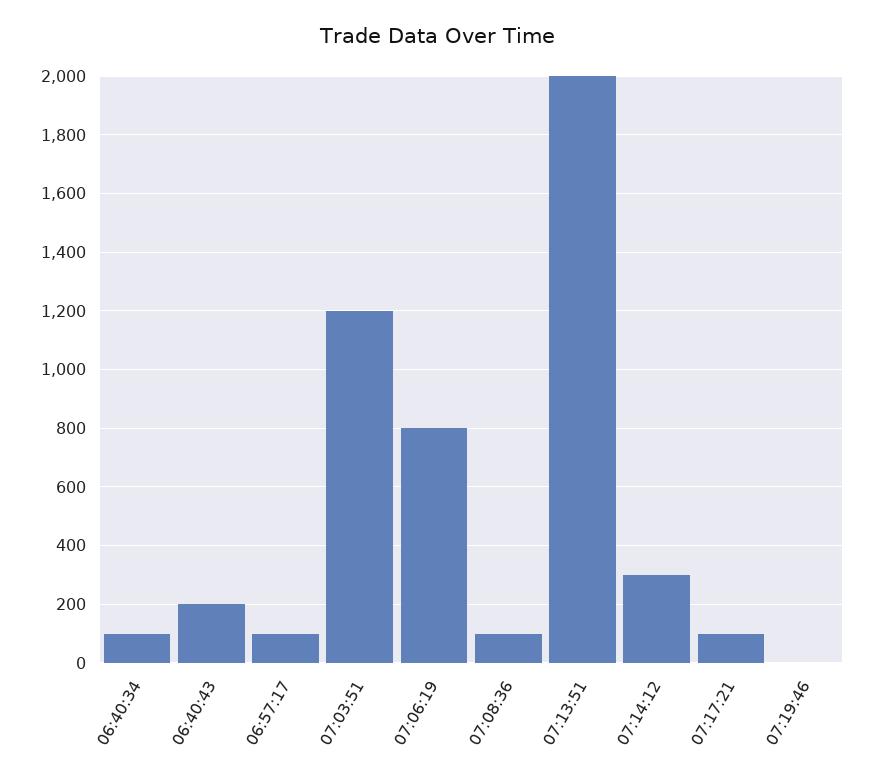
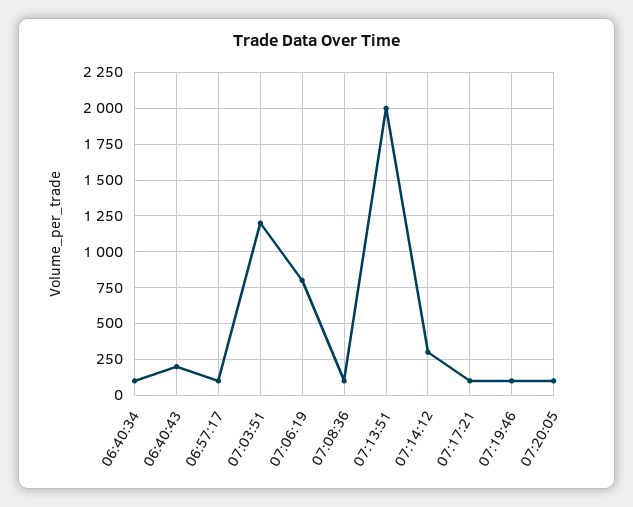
07:19:46: 0 -> 100
07:20:05: none -> 100

